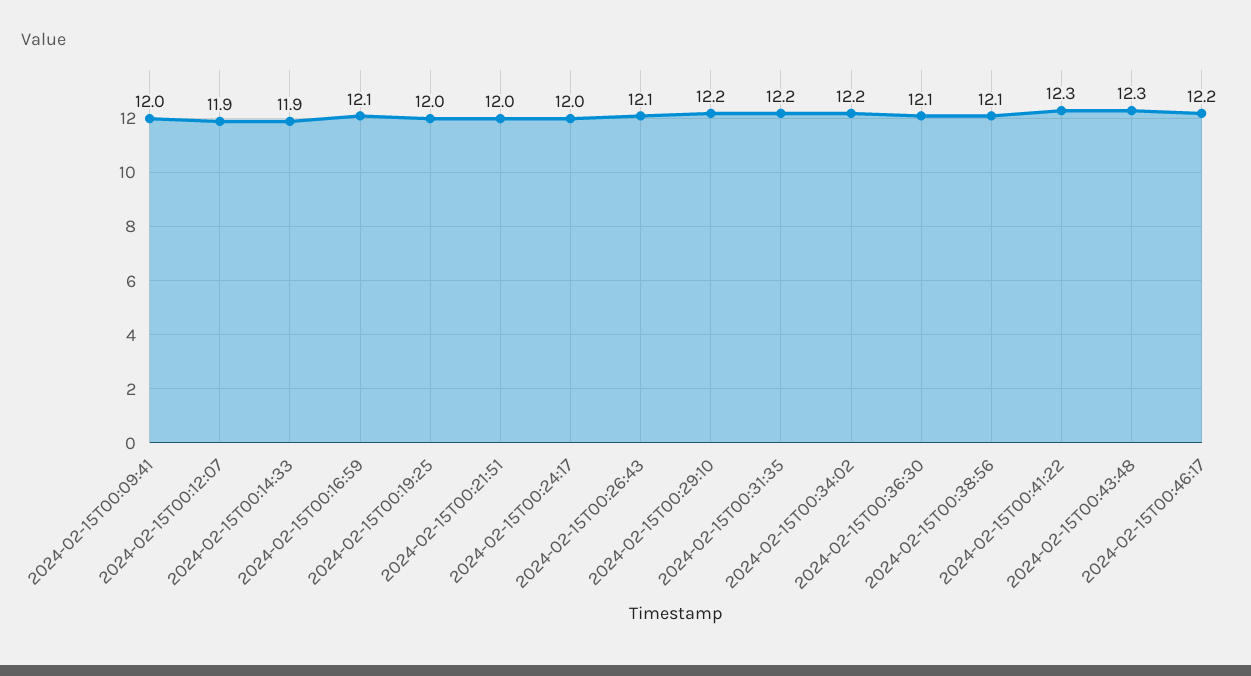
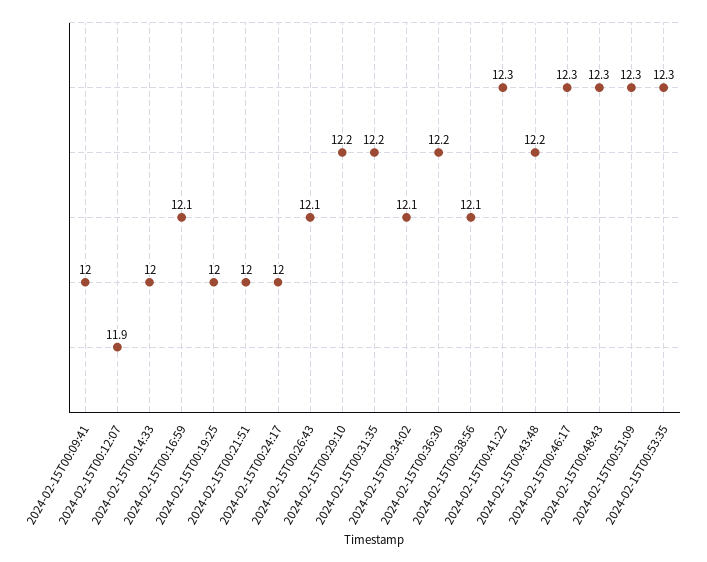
2024-02-15T00:14:33: 11.9 -> 12
2024-02-15T00:34:02: 12.2 -> 12.1
2024-02-15T00:36:30: 12.1 -> 12.2
2024-02-15T00:43:48: 12.3 -> 12.2
2024-02-15T00:46:17: 12.2 -> 12.3
2024-02-15T00:48:43: none -> 12.3
2024-02-15T00:51:09: none -> 12.3
2024-02-15T00:53:35: none -> 12.3

